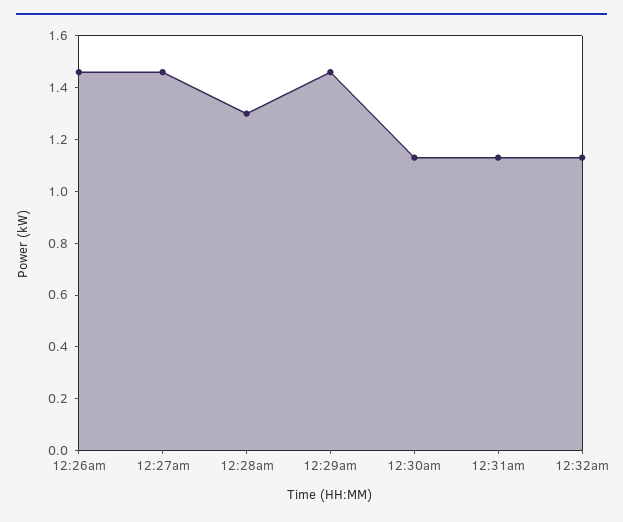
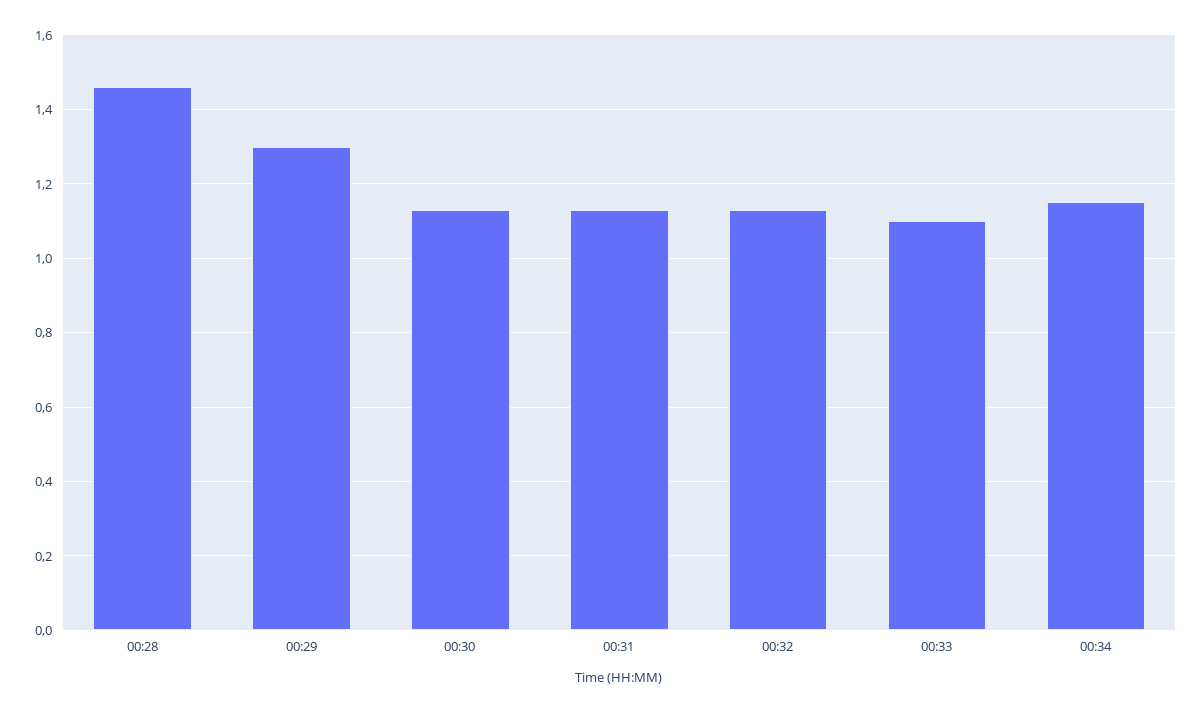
12:26am: 1.45 -> none
12:27am: 1.45 -> none
12:28am: 1.3 -> 1.45
12:29am: 1.45 -> 1.3
00:33: none -> 1.1
00:34: none -> 1.15

